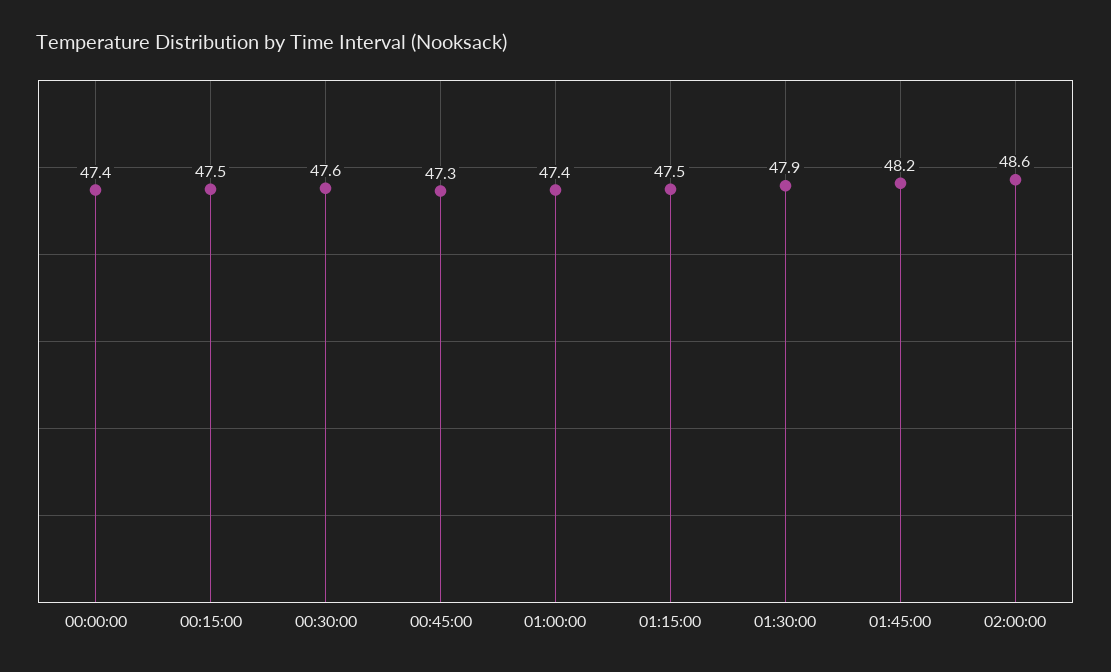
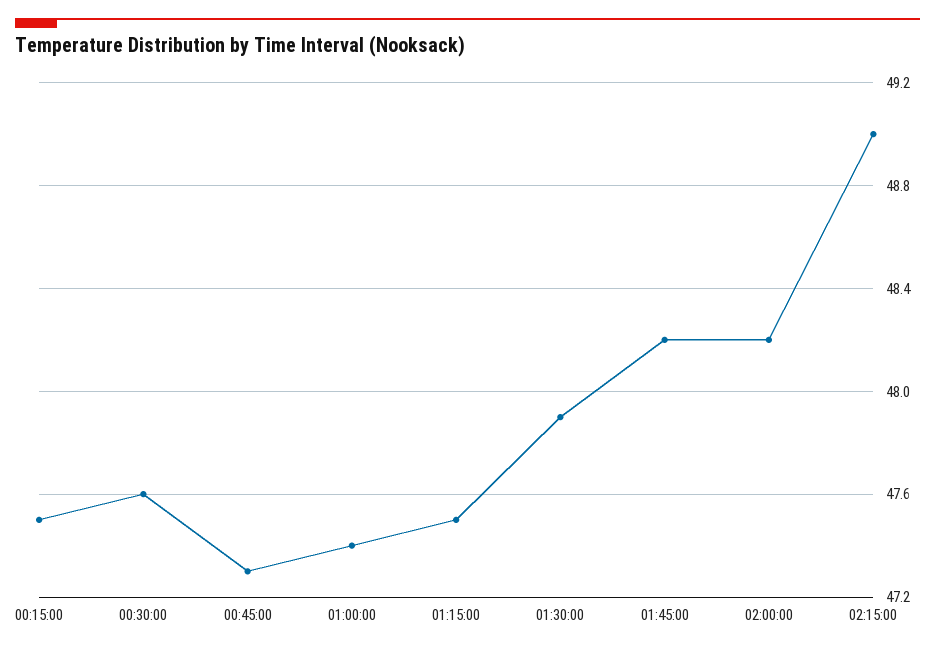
00:00:00: 47.4 -> none
02:00:00: 48.6 -> 48.2
02:15:00: none -> 49

